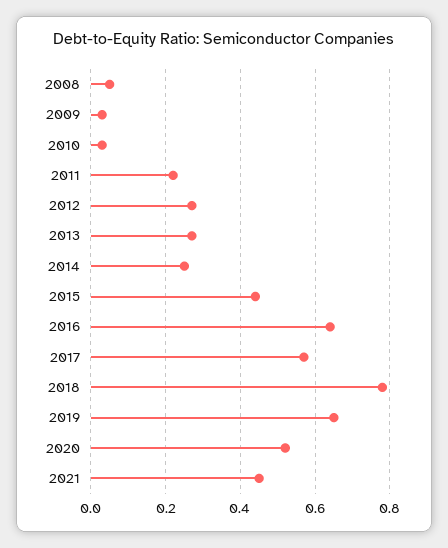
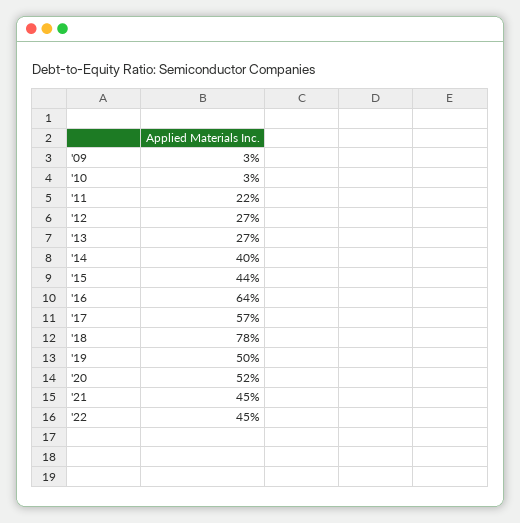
2008: 0.05 -> none
2014: 0.25 -> 0.4
2019: 0.65 -> 0.5
'22: none -> 0.45

